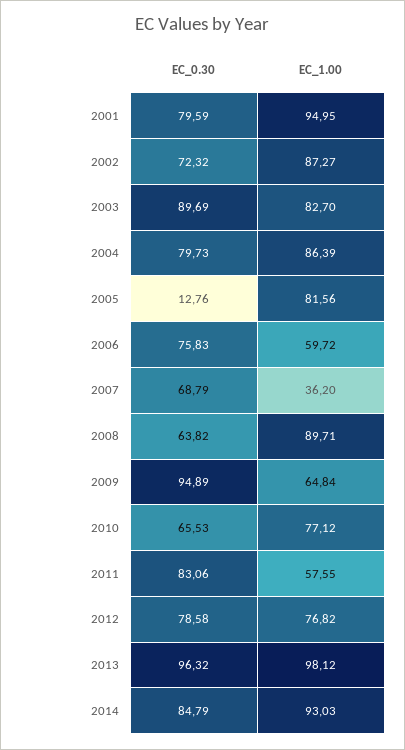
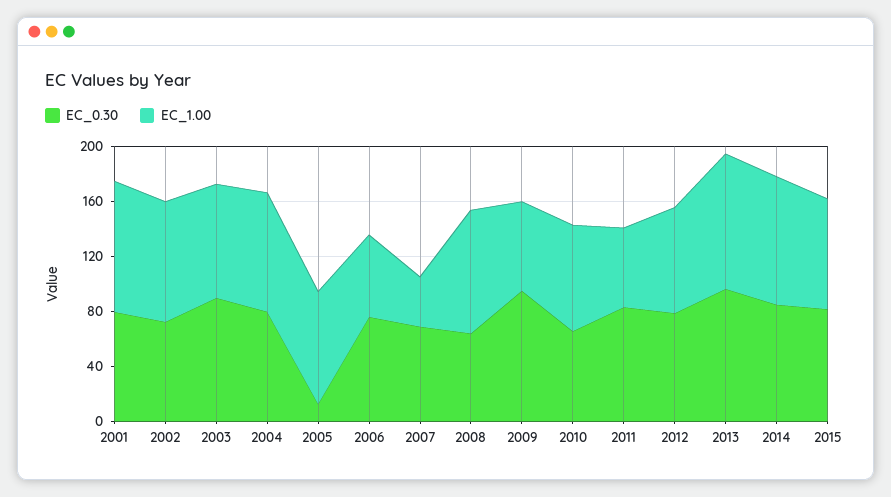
EC_0.30, 2015: none -> 80
EC_1.00, 2015: none -> 80

